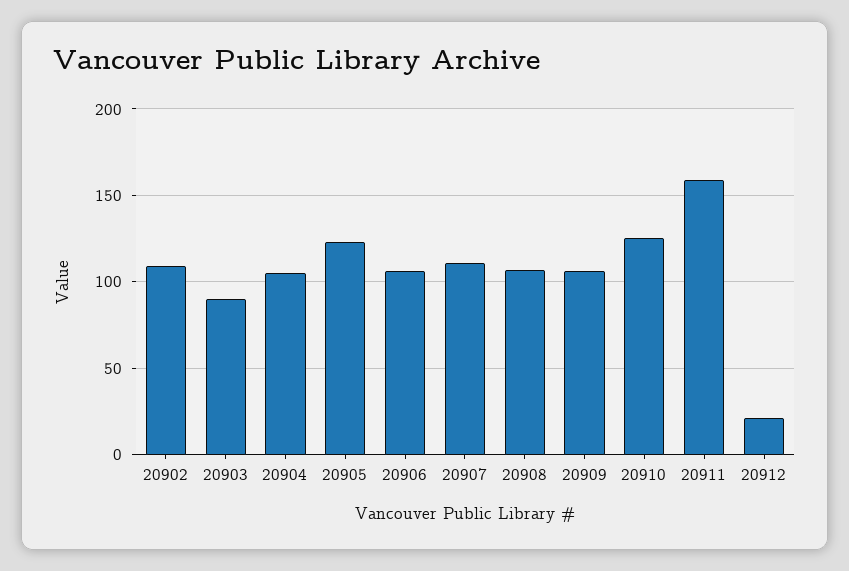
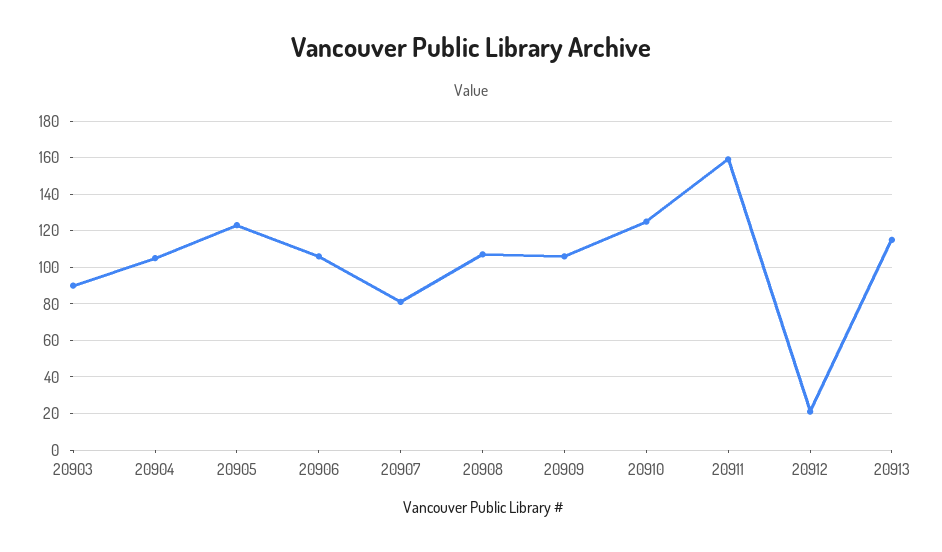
20902: 110 -> none
20907: 110 -> 80
20913: none -> 115

